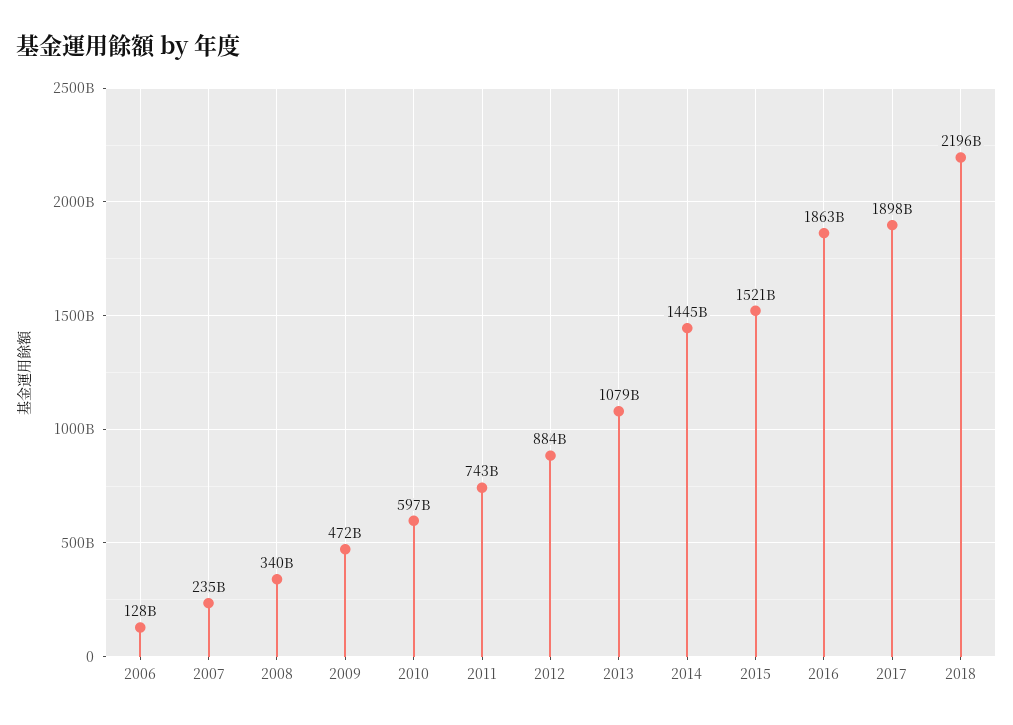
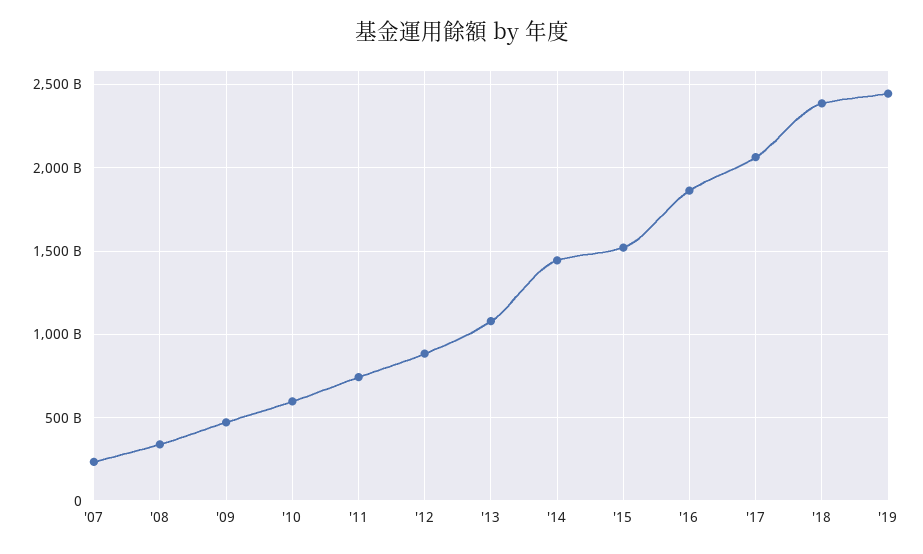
2006: 128000000000 -> none
2017: 1898000000000 -> 2050000000000
2018: 2196000000000 -> 2400000000000
'19: none -> 2450000000000

